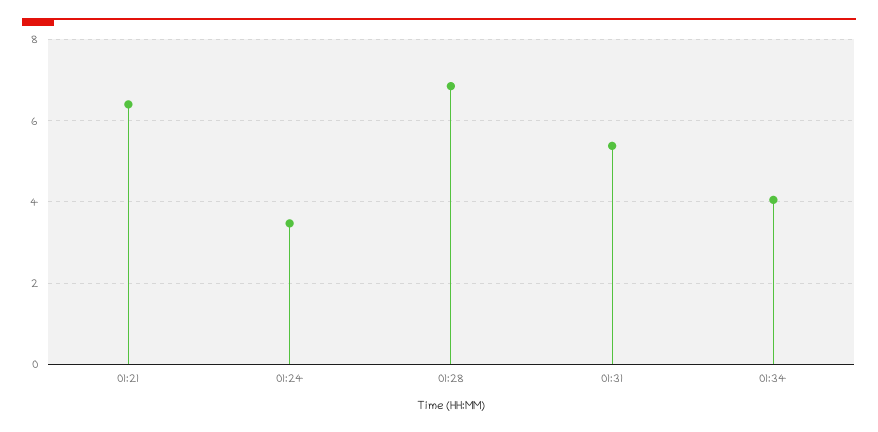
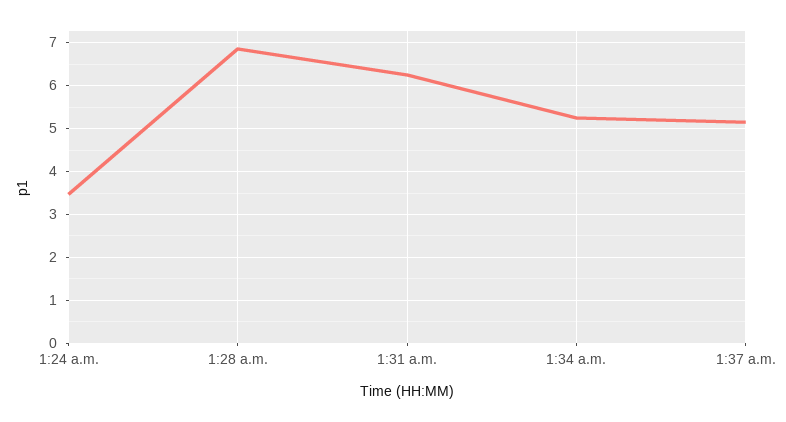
01:21: 6.4 -> none
01:31: 5.4 -> 6.2
01:34: 4 -> 5.2
1:37 a.m.: none -> 5.2

